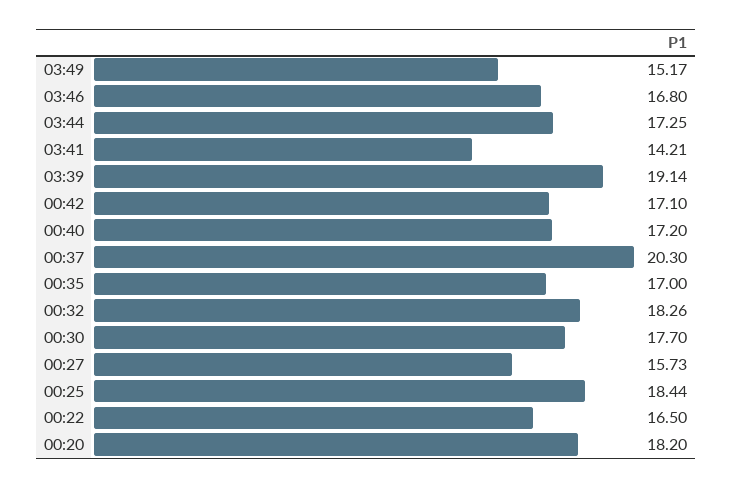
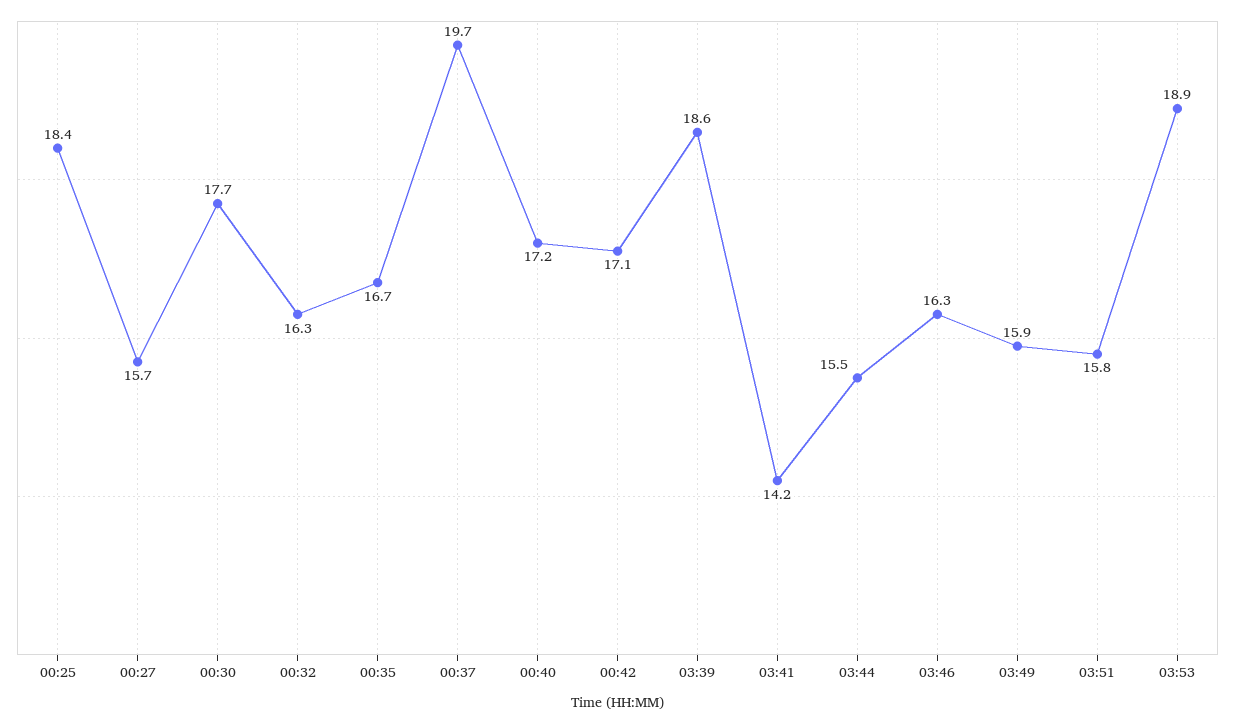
03:49: 15.17 -> 15.9
03:46: 16.8 -> 16.3
03:44: 17.25 -> 15.5
03:39: 19.14 -> 18.6
00:37: 20.3 -> 19.7
00:35: 17 -> 16.7
00:32: 18.26 -> 16.3
00:22: 16.5 -> none
00:20: 18.2 -> none
03:51: none -> 15.8
03:53: none -> 18.9

